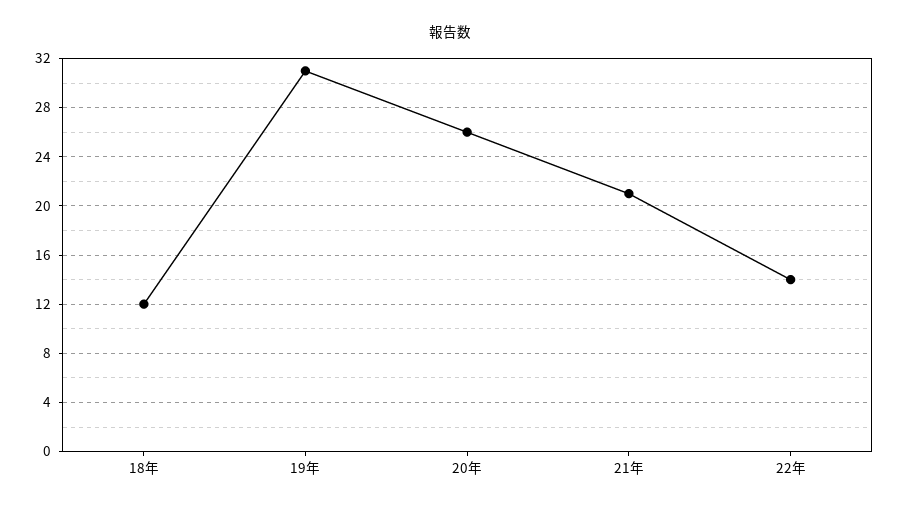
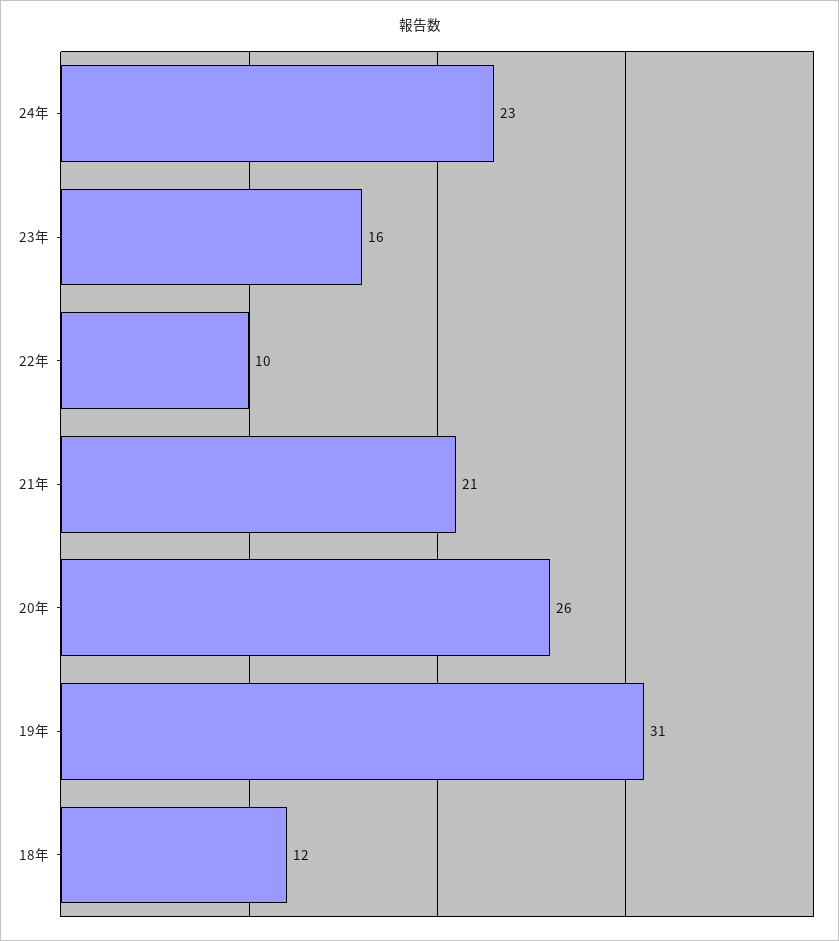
22年: 14 -> 10
24年: none -> 23
23年: none -> 16

